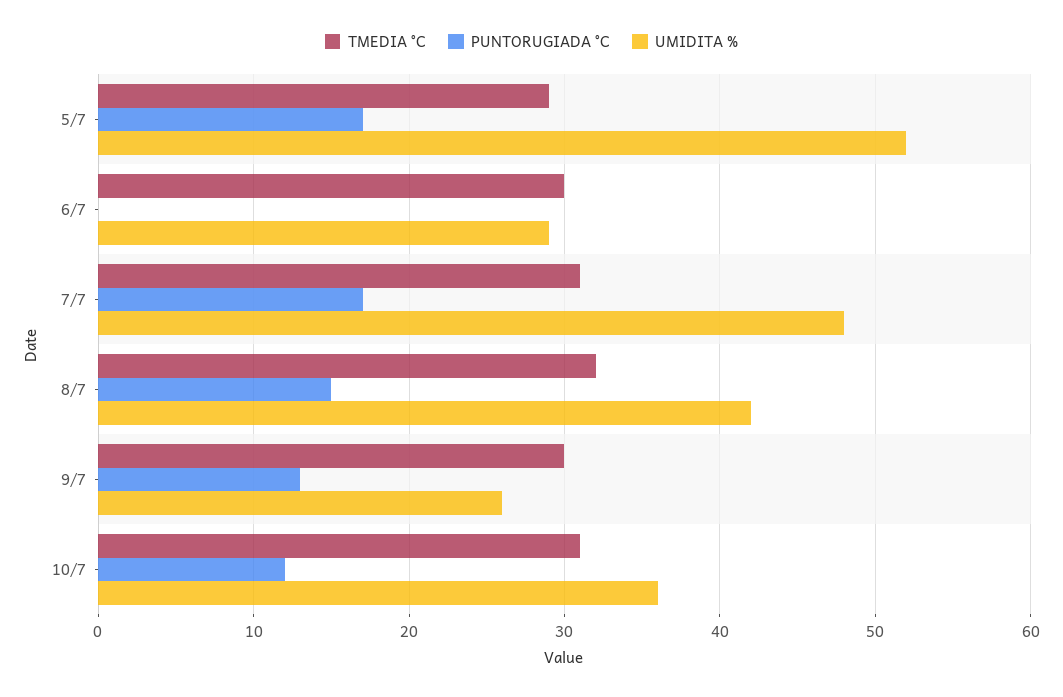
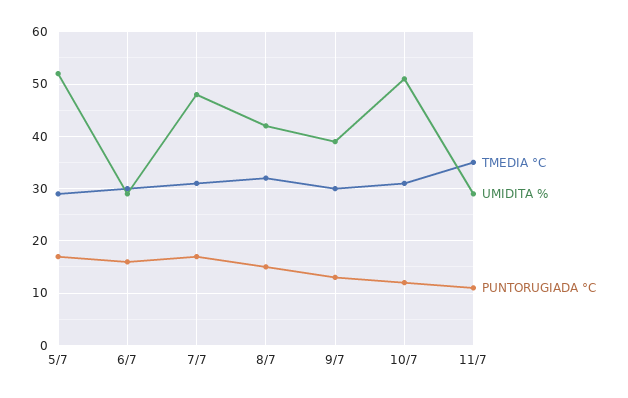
PUNTORUGIADA °C, 6/7: 0 -> 15
UMIDITA %, 9/7: 26 -> 40
UMIDITA %, 10/7: 36 -> 50
TMEDIA °C, 11/7: none -> 35
UMIDITA %, 11/7: none -> 30
PUNTORUGIADA °C, 11/7: none -> 10

